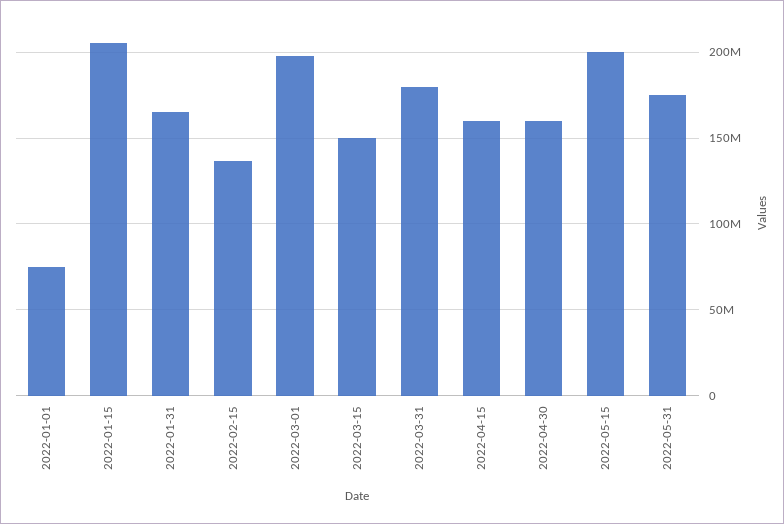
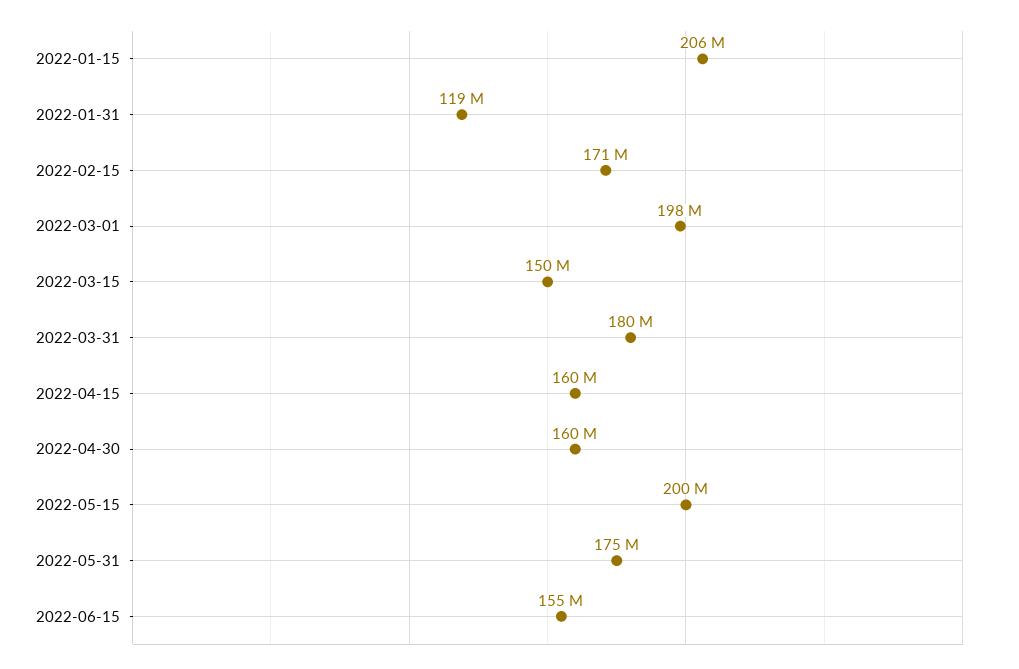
2022-01-01: 75000000 -> none
2022-01-31: 165000000 -> 119000000
2022-02-15: 135000000 -> 171000000
2022-06-15: none -> 155000000

